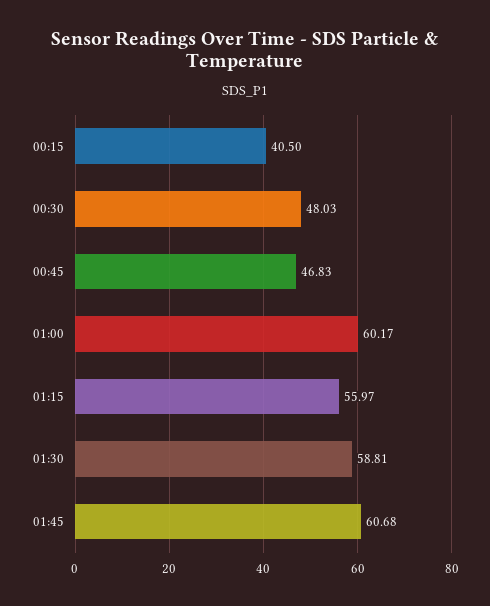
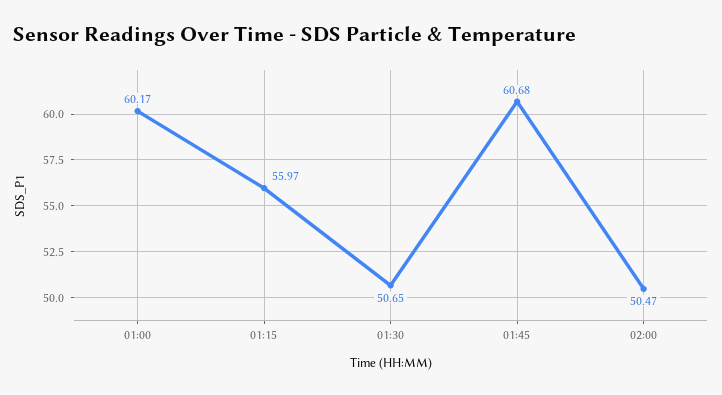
00:15: 40.5 -> none
00:30: 48.03 -> none
00:45: 46.83 -> none
01:30: 58.81 -> 50.65
02:00: none -> 50.47

